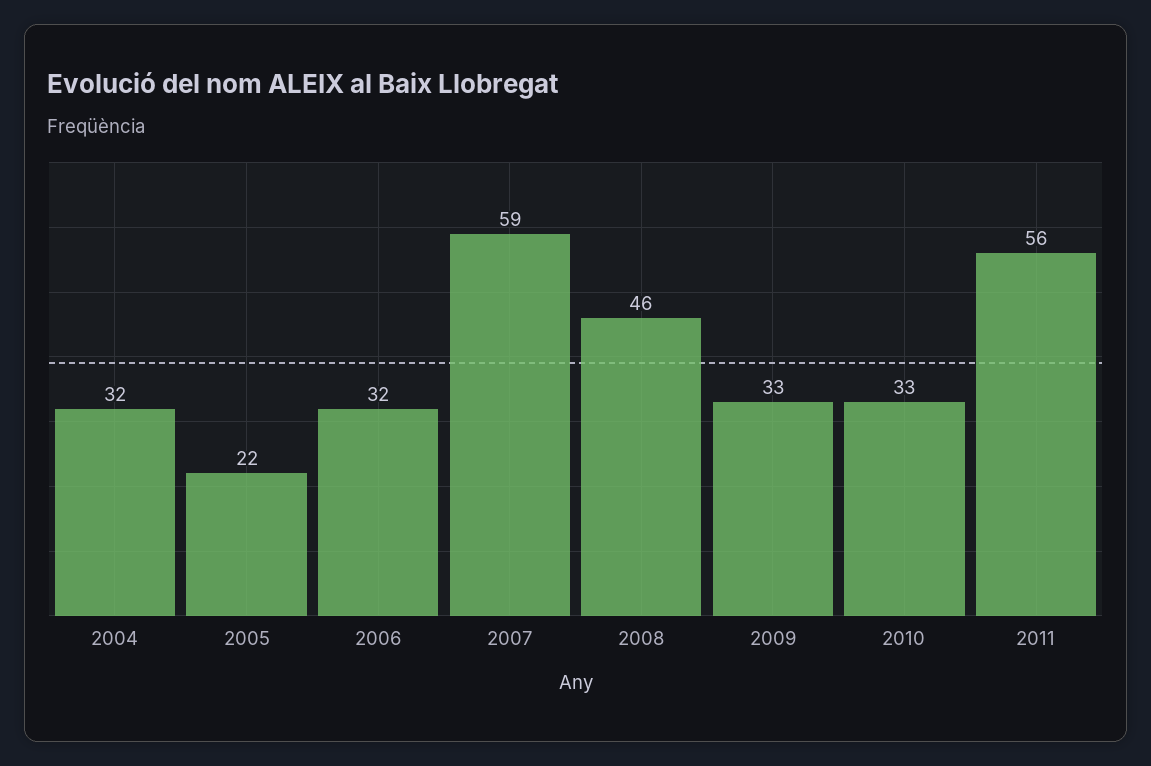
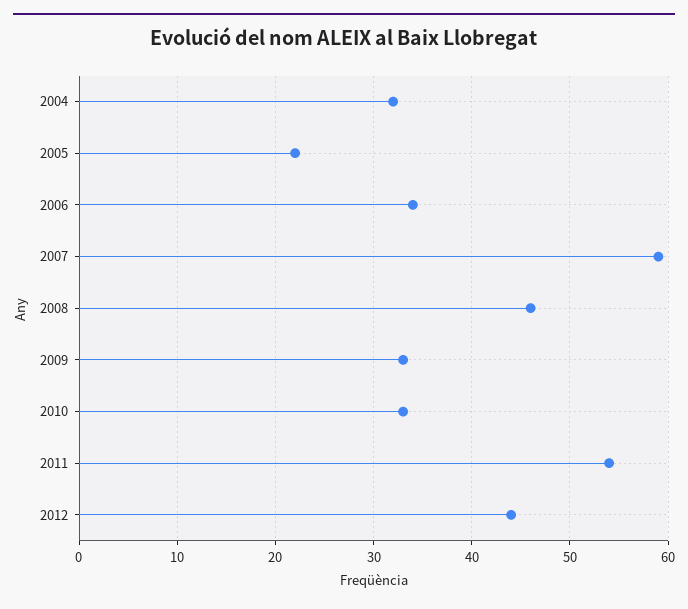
2006: 32 -> 34
2011: 56 -> 54
2012: none -> 44

